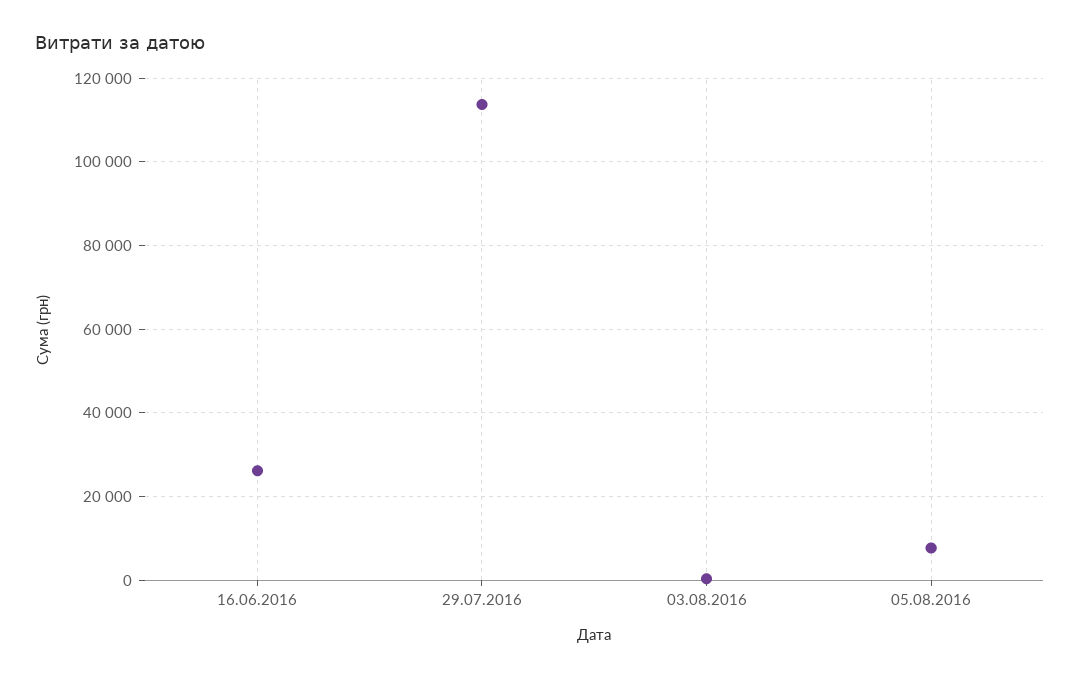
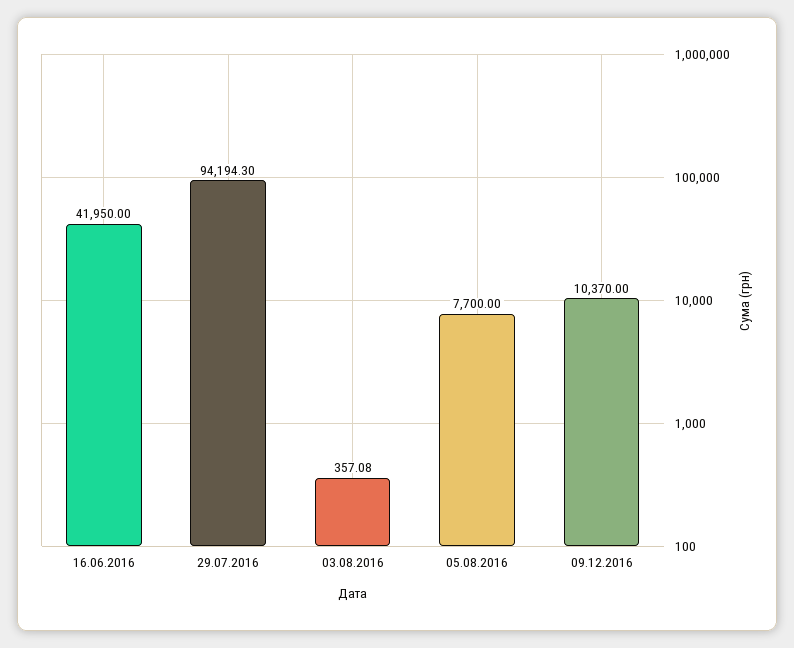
16.06.2016: 26000 -> 41950
29.07.2016: 114000 -> 94194.3
09.12.2016: none -> 10370

